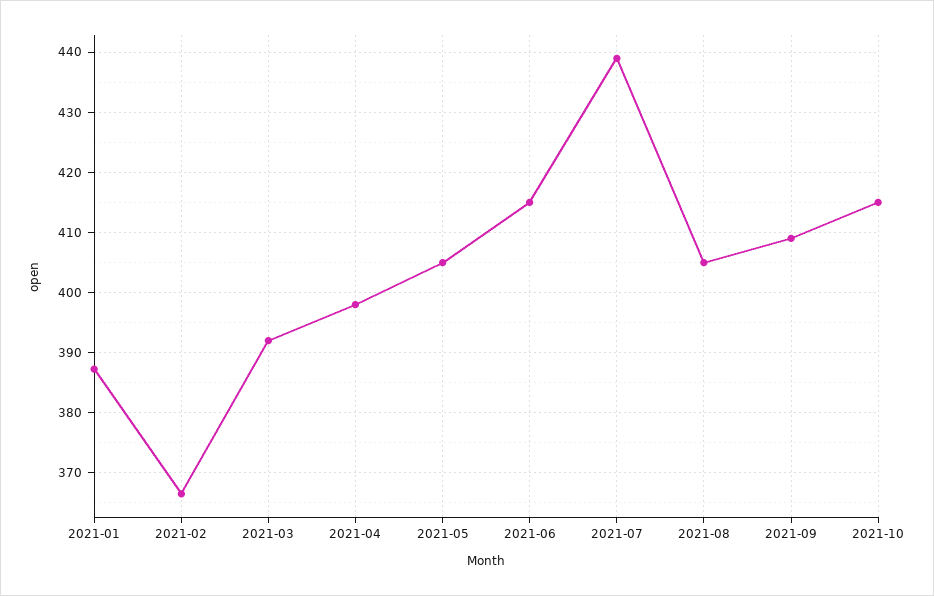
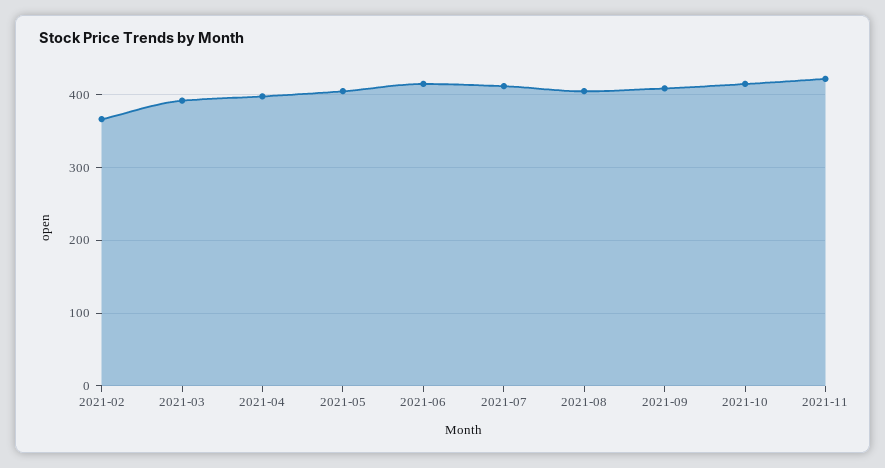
2021-01: 387 -> none
2021-07: 439 -> 410
2021-11: none -> 420

